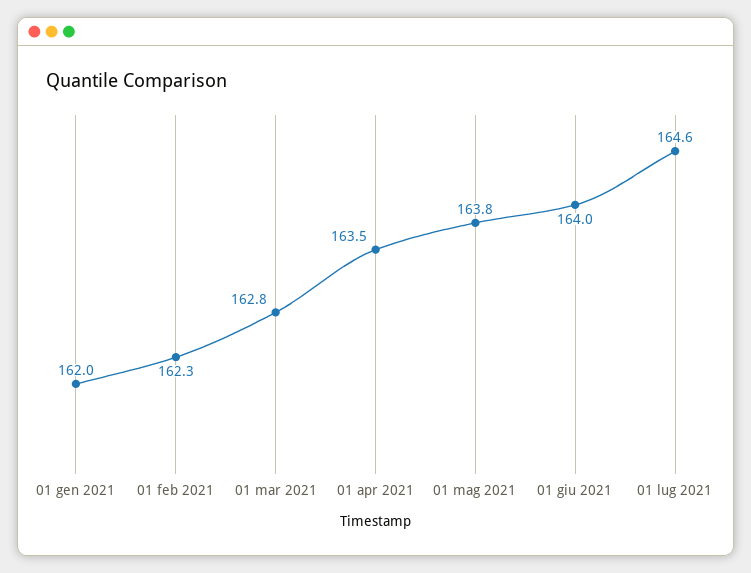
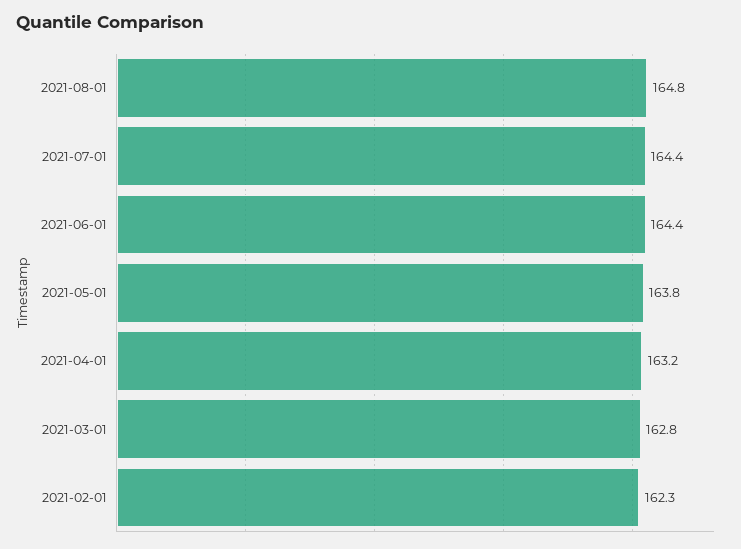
01 gen 2021: 162 -> none
01 apr 2021: 163.5 -> 163.2
01 giu 2021: 164 -> 164.4
01 lug 2021: 164.6 -> 164.4
2021-08-01: none -> 164.8

